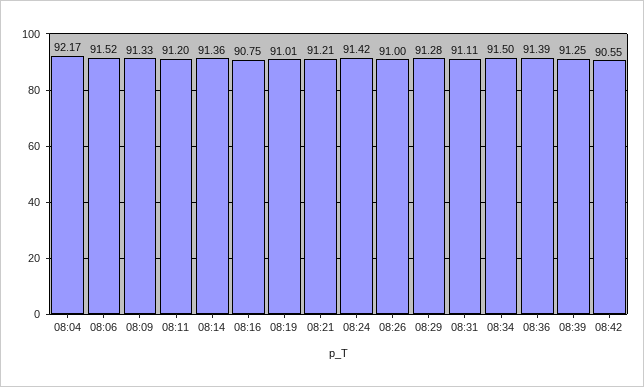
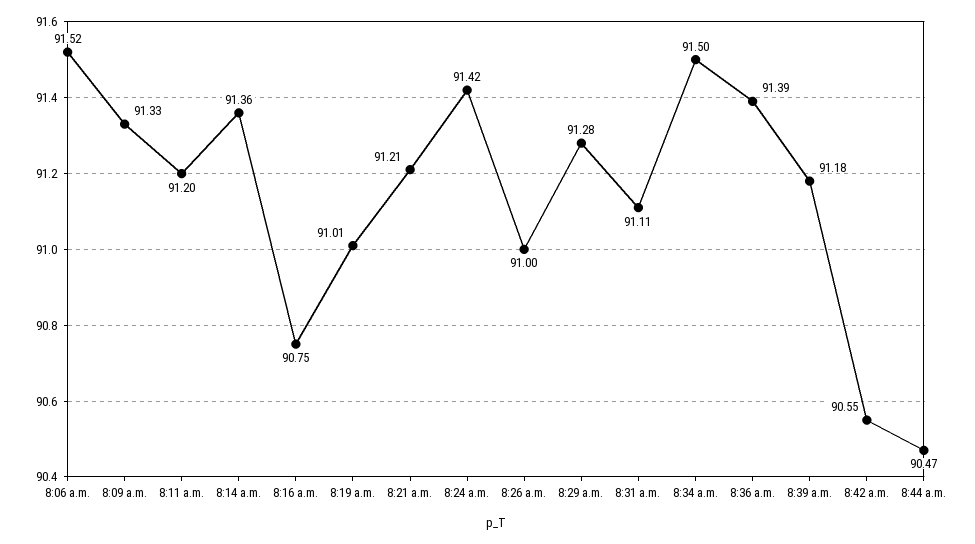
08:04: 92.17 -> none
08:39: 91.25 -> 91.18
8:44 a.m.: none -> 90.47

